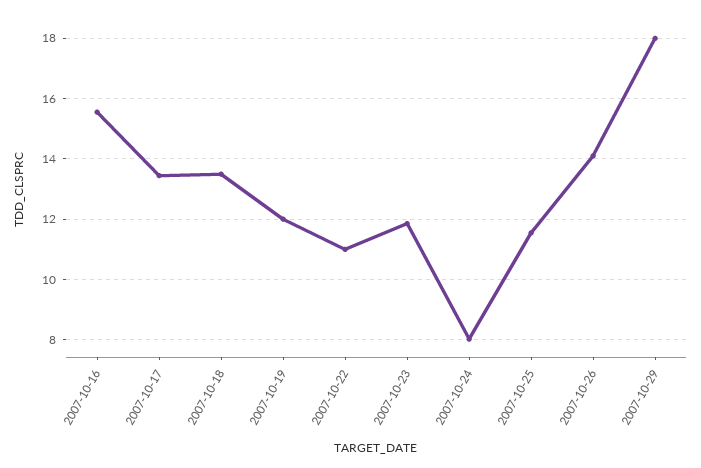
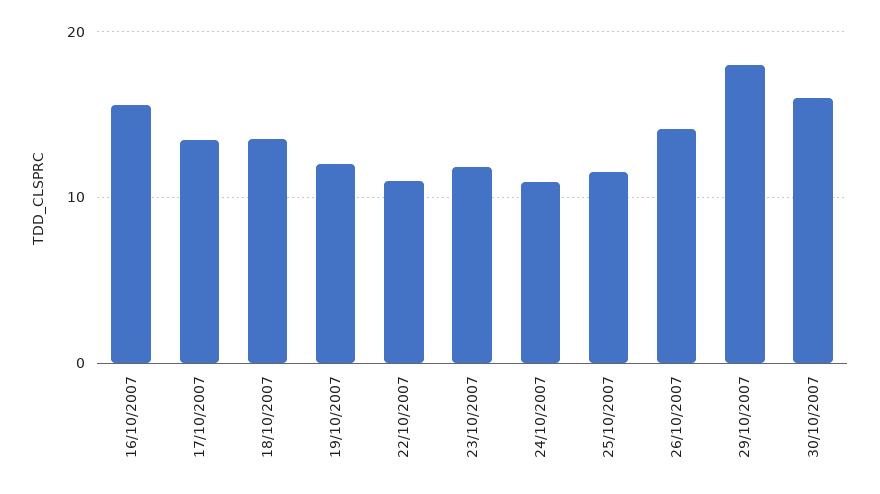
2007-10-24: 8 -> 11
30/10/2007: none -> 16

